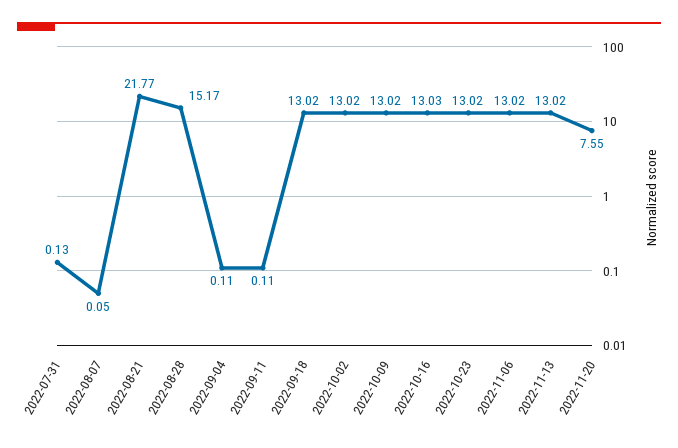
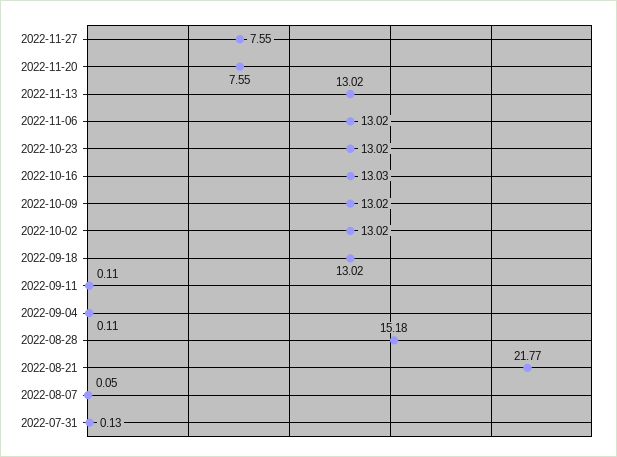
2022-08-28: 15.17 -> 15.18
2022-11-27: none -> 7.55

